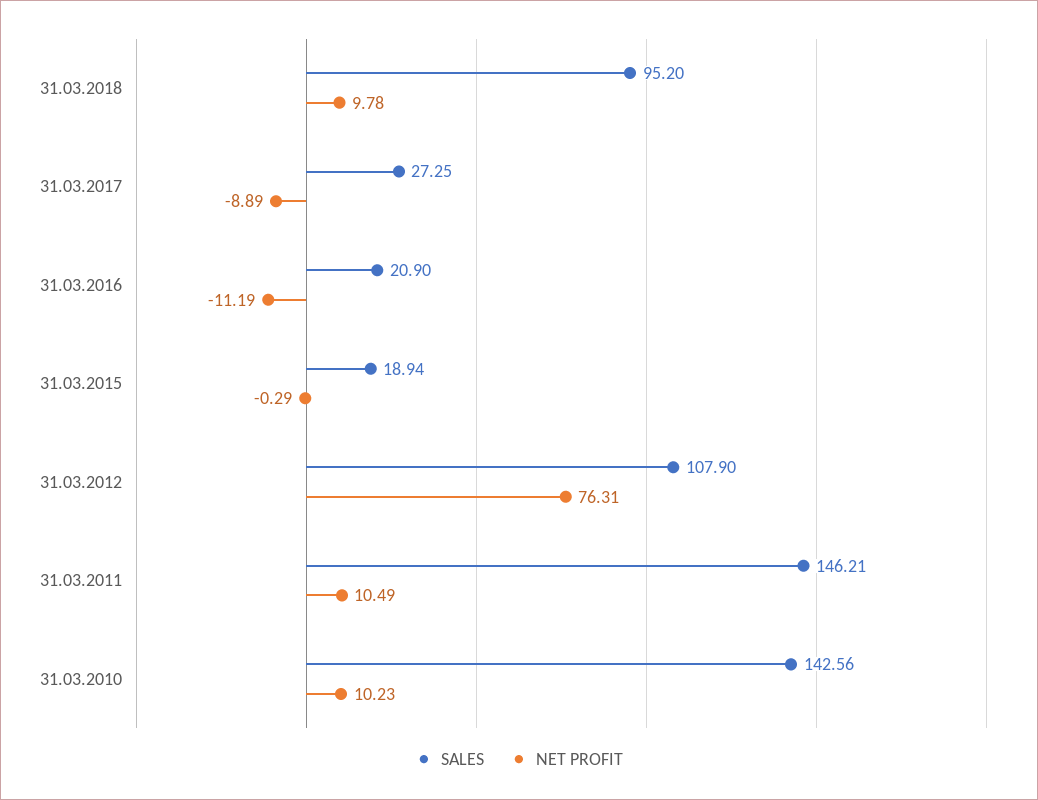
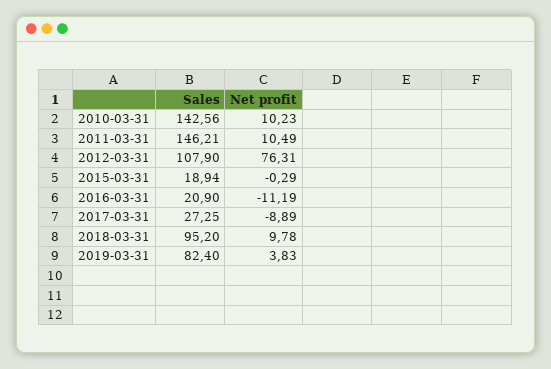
SALES, 2019-03-31: none -> 82.4
NET PROFIT, 2019-03-31: none -> 3.83

